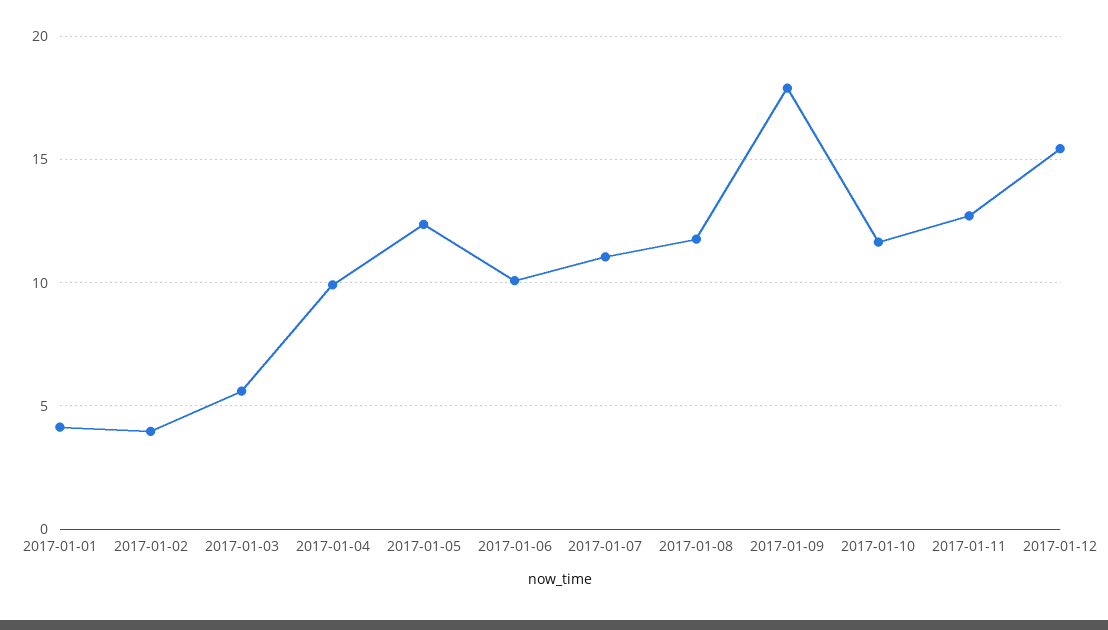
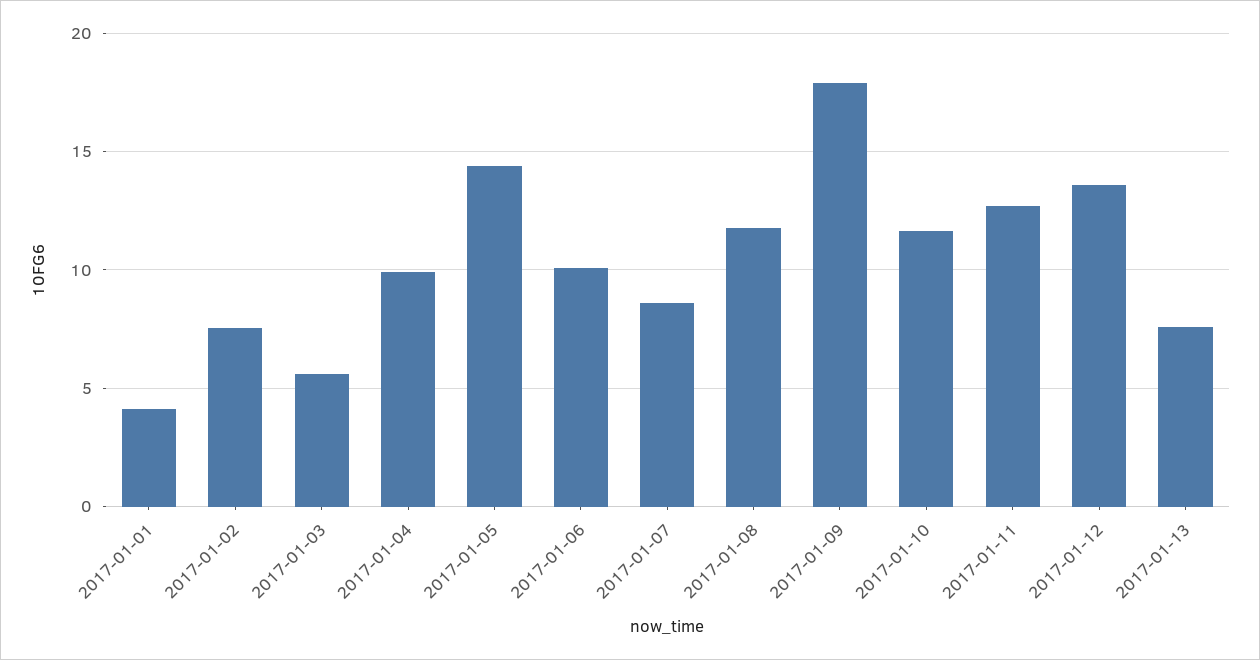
2017-01-02: 4 -> 7.5
2017-01-05: 12.5 -> 14.5
2017-01-07: 11 -> 8.5
2017-01-12: 15.5 -> 13.5
2017-01-13: none -> 7.5

